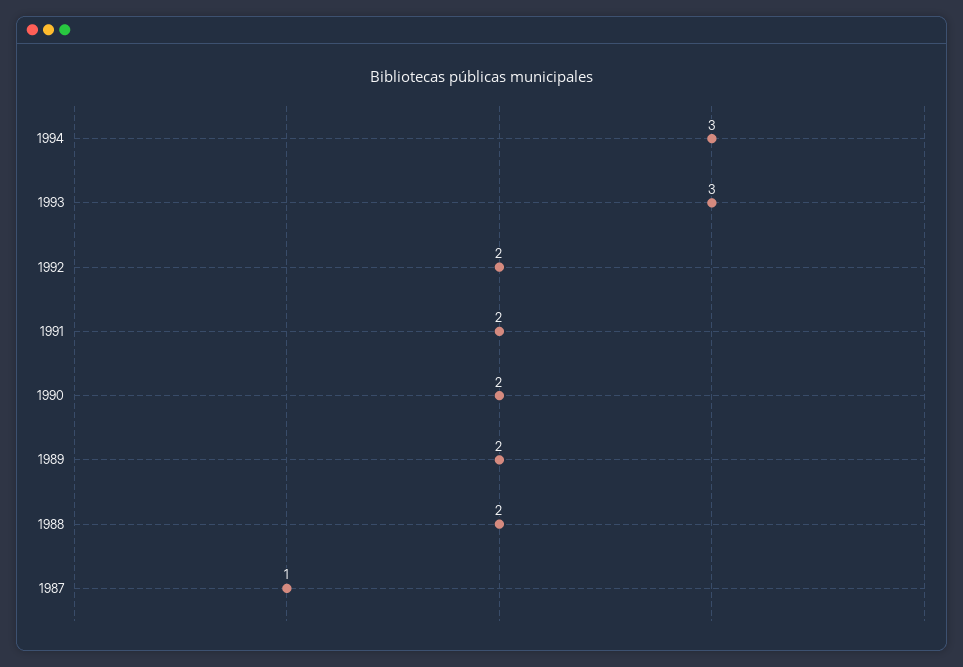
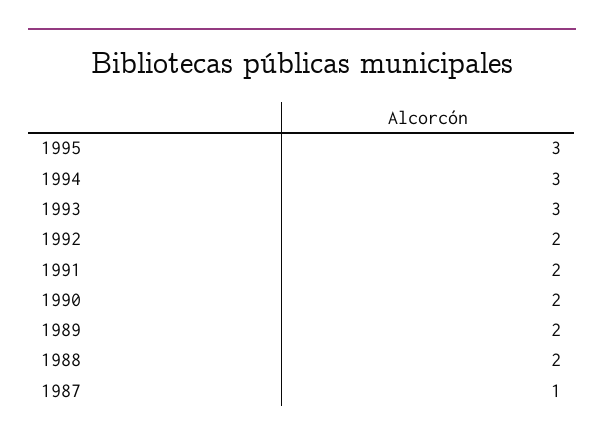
1995: none -> 3

